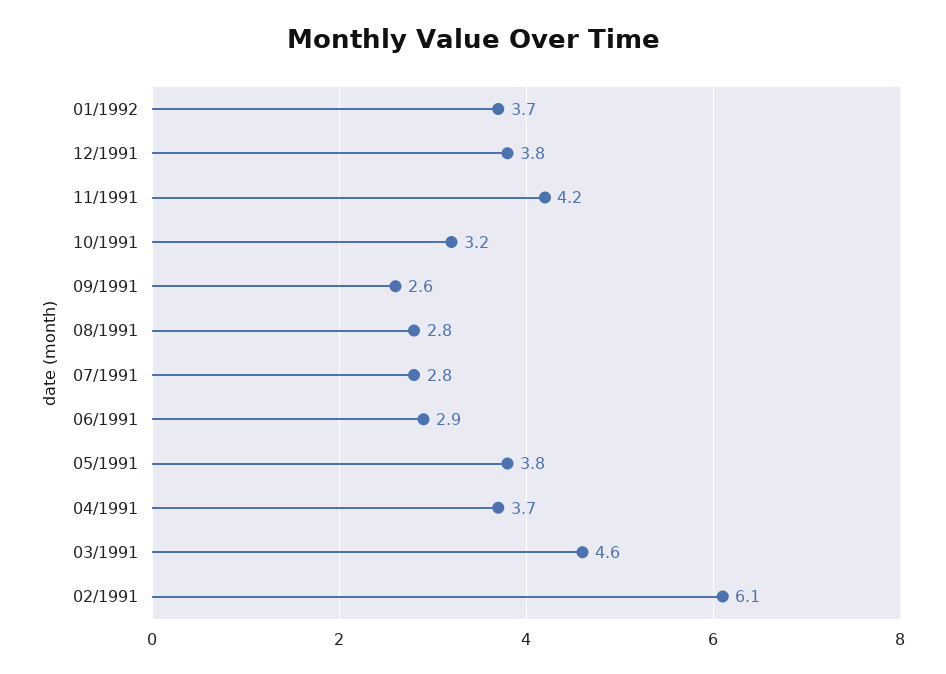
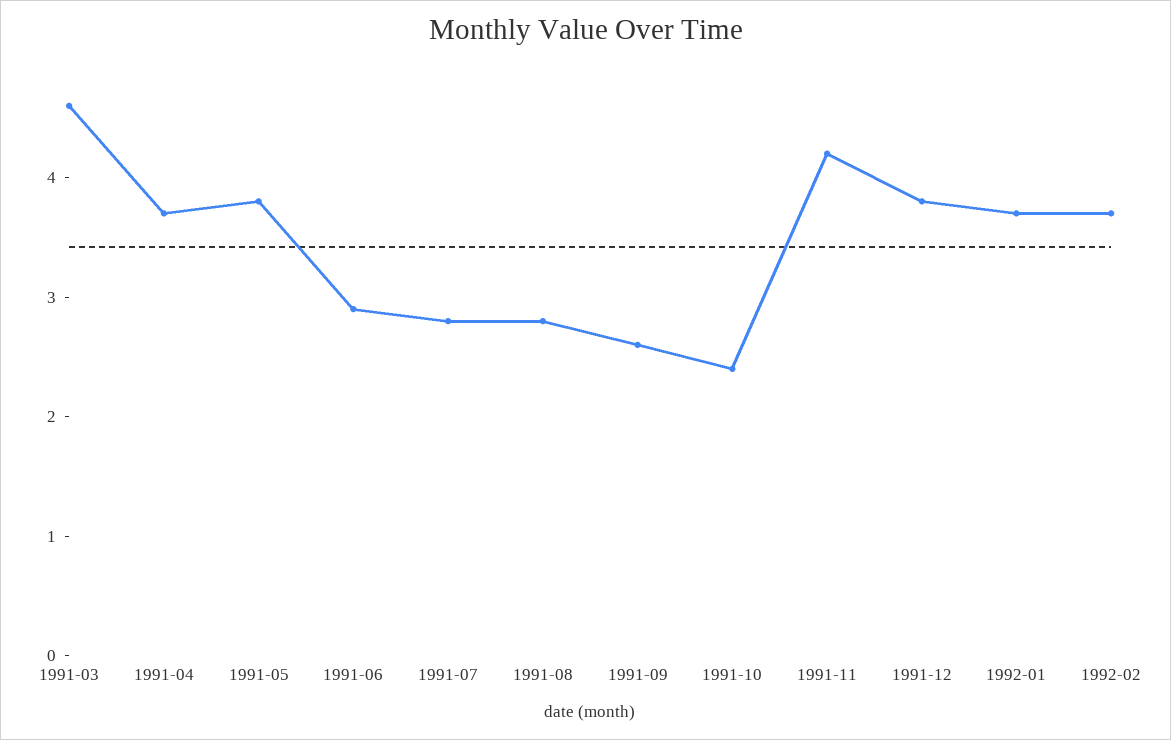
10/1991: 3.2 -> 2.4
02/1991: 6.1 -> none
1992-02: none -> 3.7

